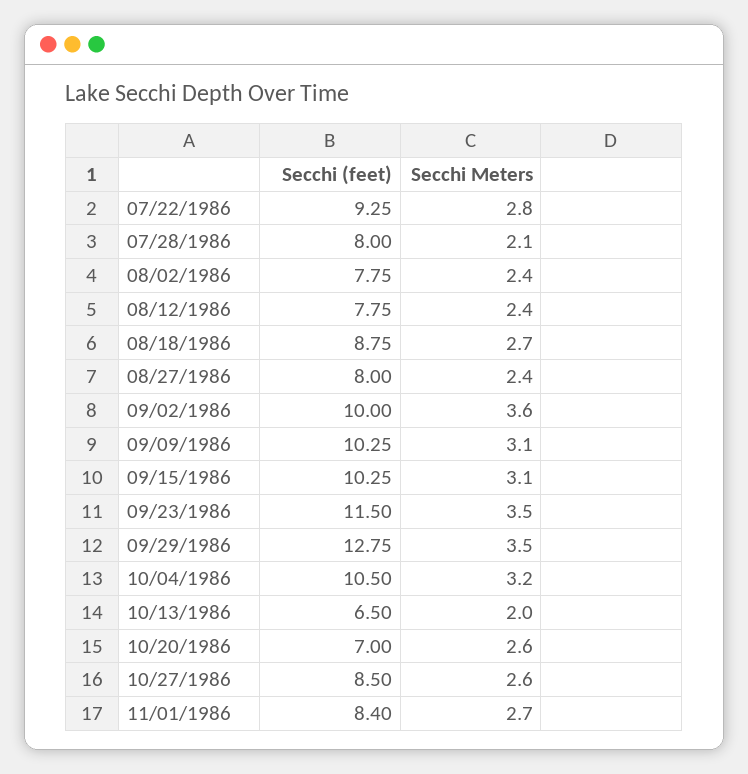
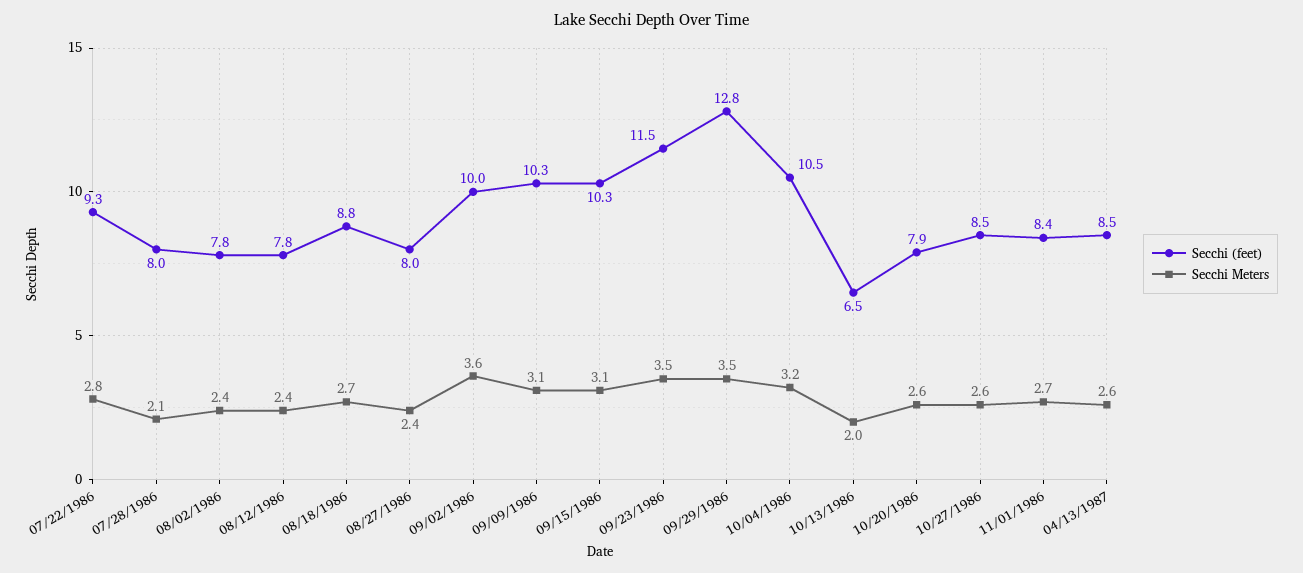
Secchi (feet), 10/20/1986: 7 -> 7.9
Secchi (feet), 04/13/1987: none -> 8.5
Secchi Meters, 04/13/1987: none -> 2.6

